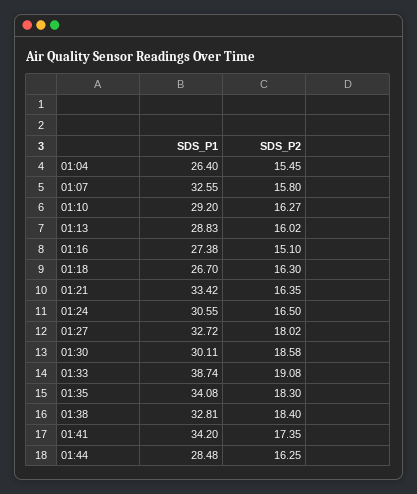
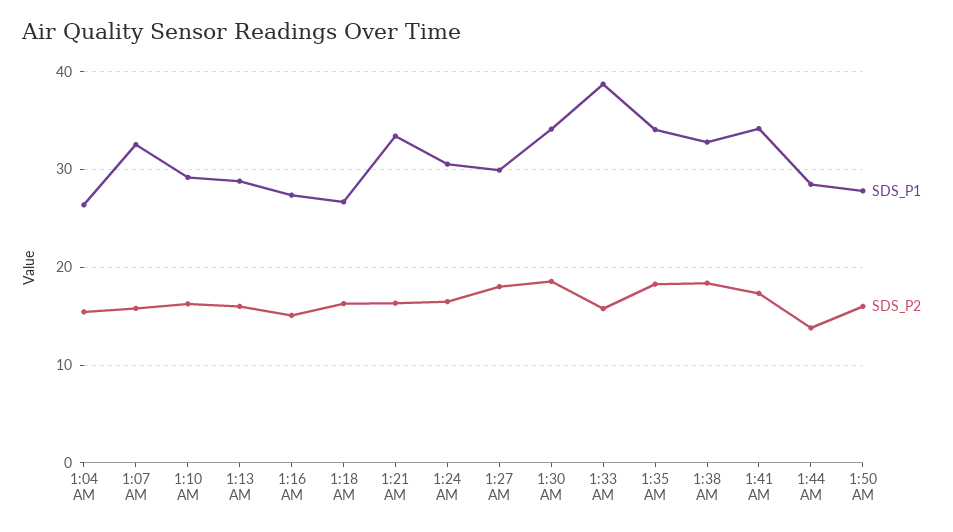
SDS_P1, 01:27: 32.72 -> 30
SDS_P1, 01:30: 30.11 -> 34
SDS_P2, 01:33: 19.08 -> 16
SDS_P2, 01:44: 16.25 -> 14
SDS_P1, 1:50 AM: none -> 28
SDS_P2, 1:50 AM: none -> 16

